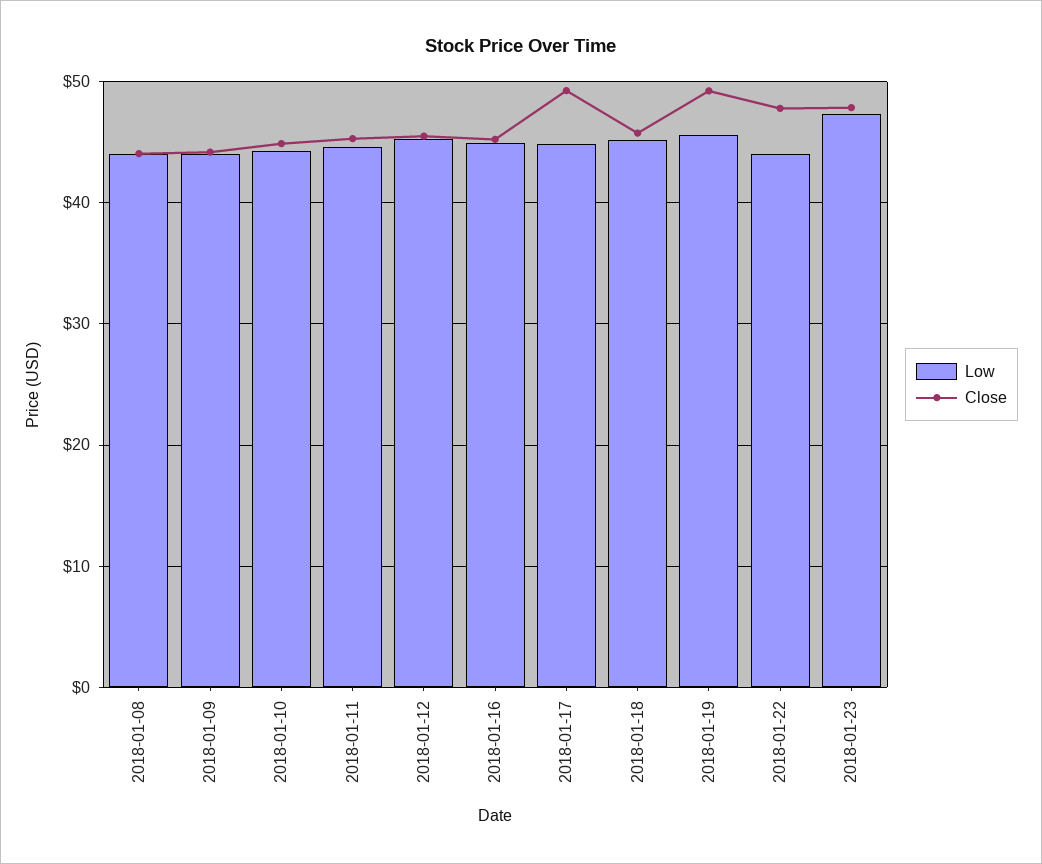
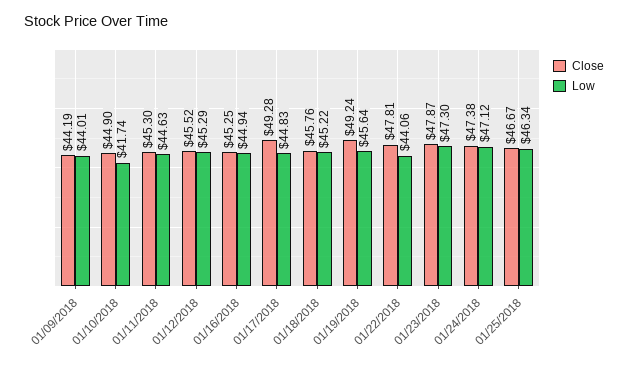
Low, 2018-01-08: 44 -> none
Close, 2018-01-08: 44 -> none
Low, 2018-01-10: 44 -> 41.74
Close, 01/24/2018: none -> 47.38
Low, 01/24/2018: none -> 47.12
Close, 01/25/2018: none -> 46.67
Low, 01/25/2018: none -> 46.34

